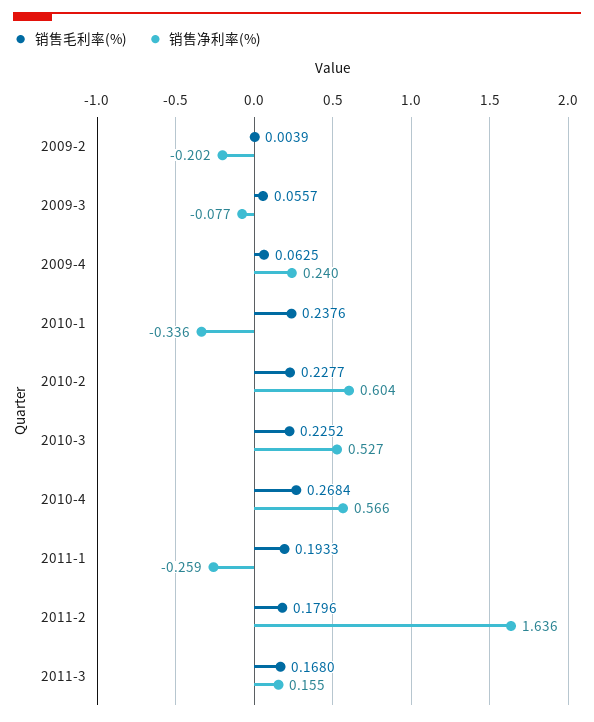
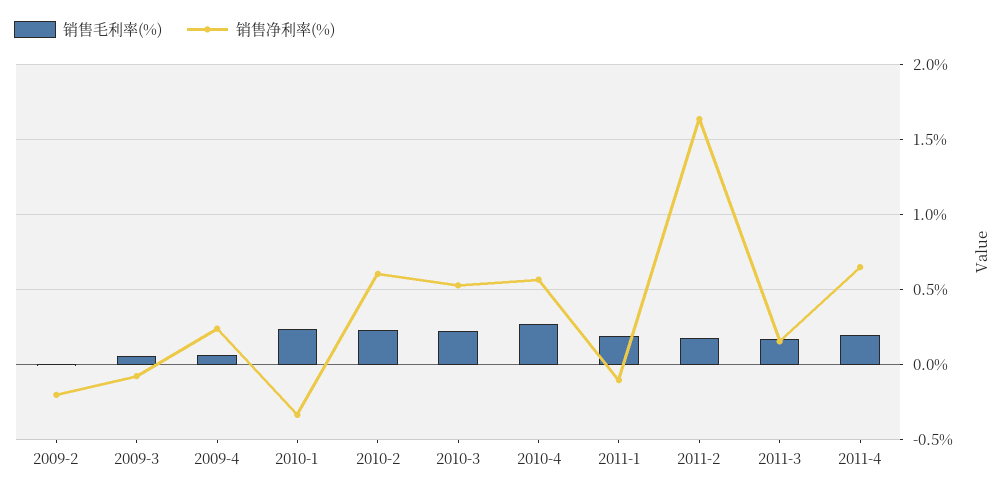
销售净利率(%), 2011-1: -0.259 -> -0.1
销售毛利率(%), 2011-4: none -> 0.2
销售净利率(%), 2011-4: none -> 0.65

